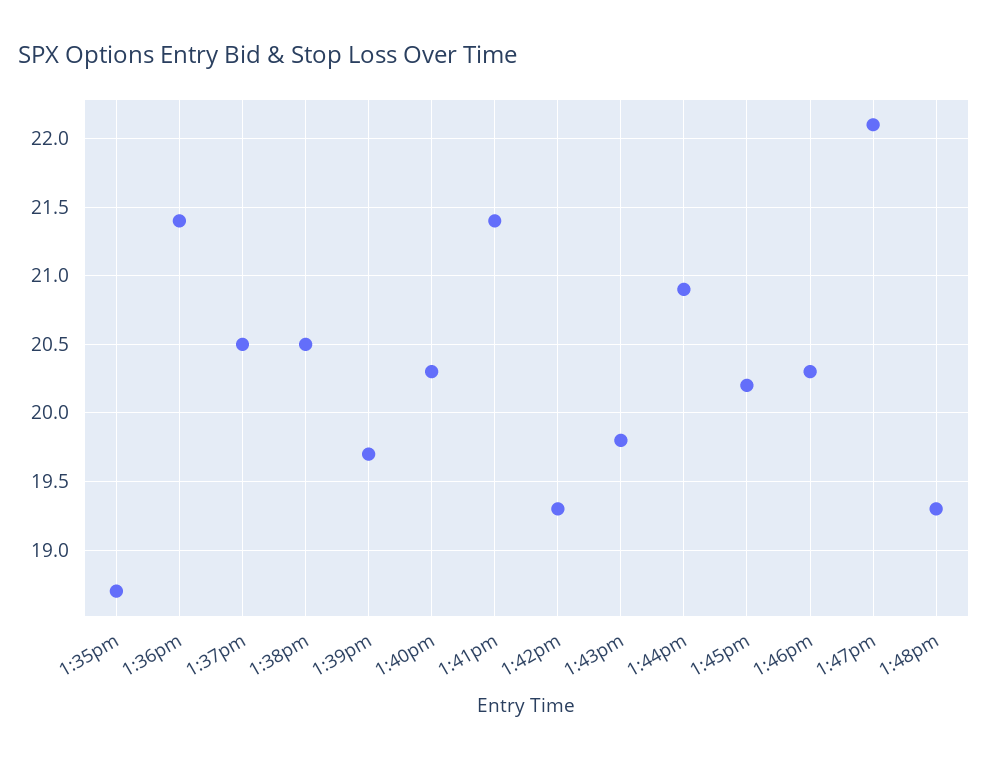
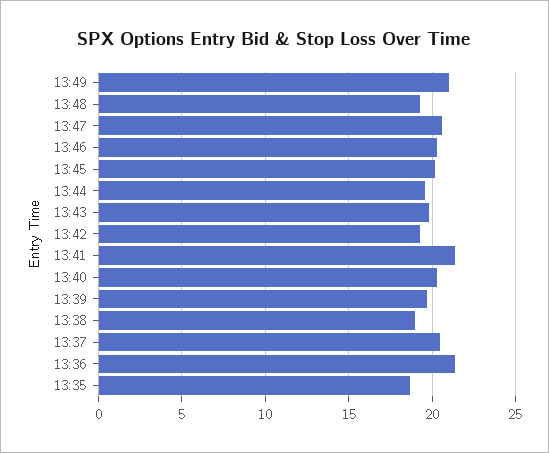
1:38pm: 20.5 -> 19
1:44pm: 20.9 -> 19.5
1:47pm: 22.1 -> 20.5
13:49: none -> 21

